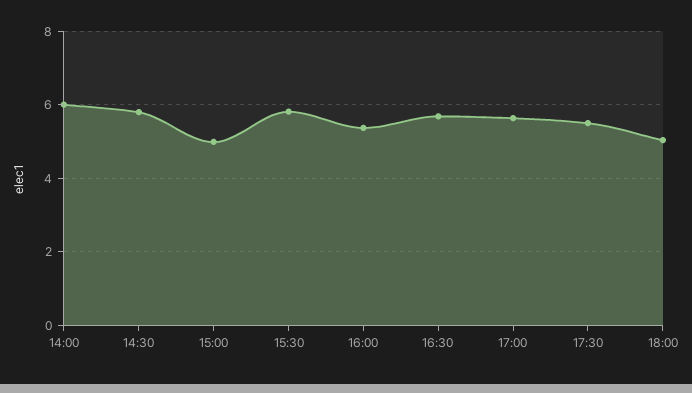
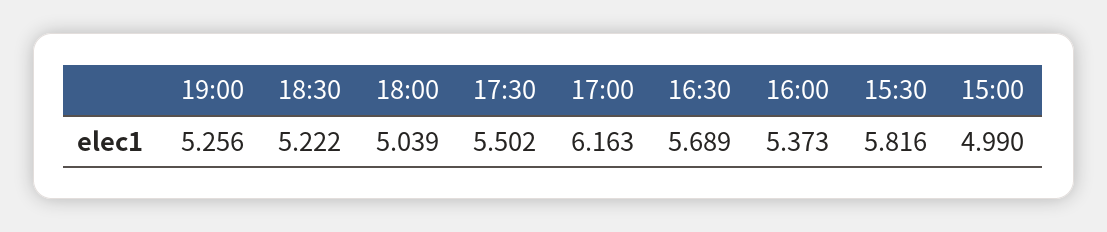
14:00: 6 -> none
14:30: 5.8 -> none
17:00: 5.6 -> 6.163
19:00: none -> 5.256
18:30: none -> 5.222

